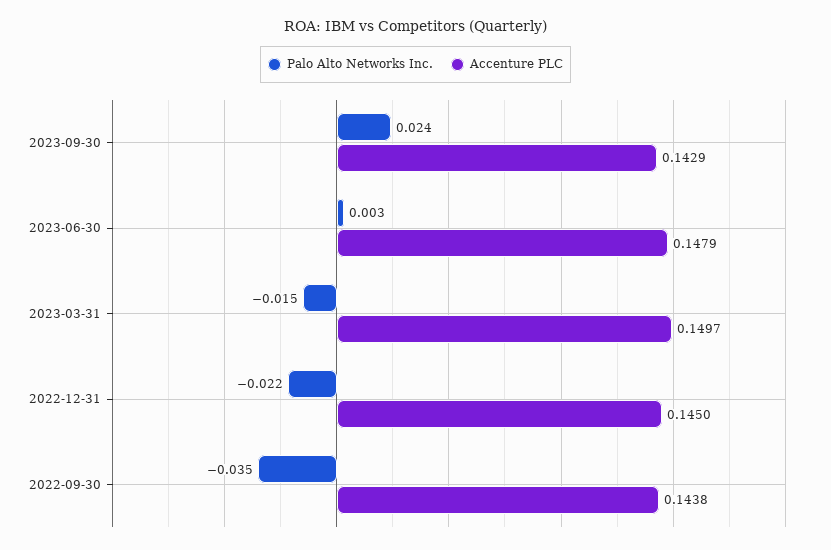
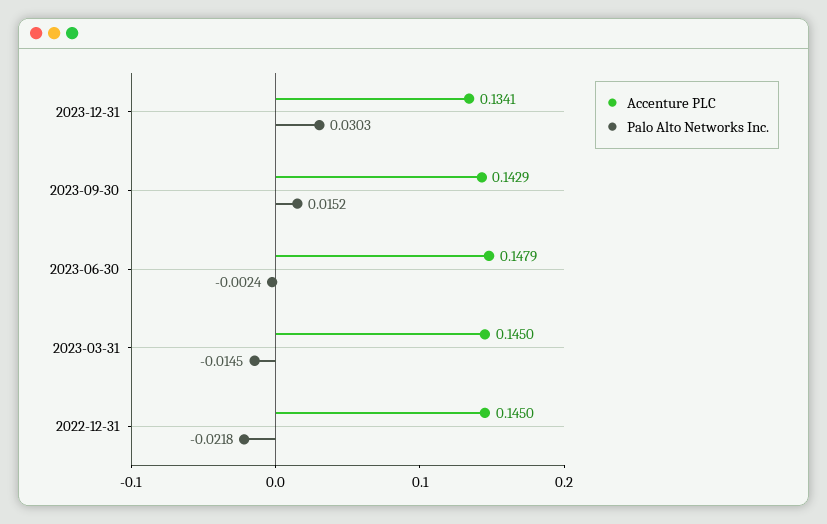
Palo Alto Networks Inc., 2023-09-30: 0.024 -> 0.0152
Palo Alto Networks Inc., 2023-06-30: 0.003 -> -0.0024
Accenture PLC, 2023-03-31: 0.1497 -> 0.145
Palo Alto Networks Inc., 2022-09-30: -0.035 -> none
Accenture PLC, 2022-09-30: 0.1438 -> none
Accenture PLC, 2023-12-31: none -> 0.1341
Palo Alto Networks Inc., 2023-12-31: none -> 0.0303

